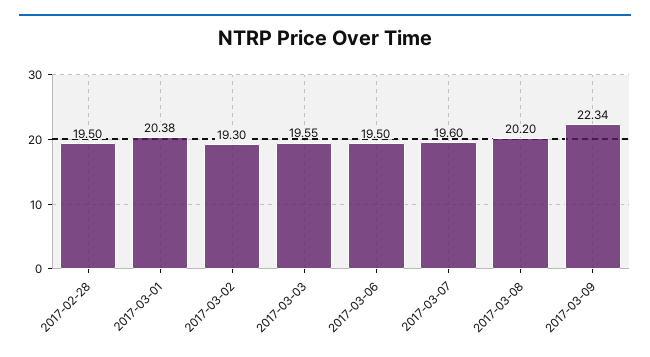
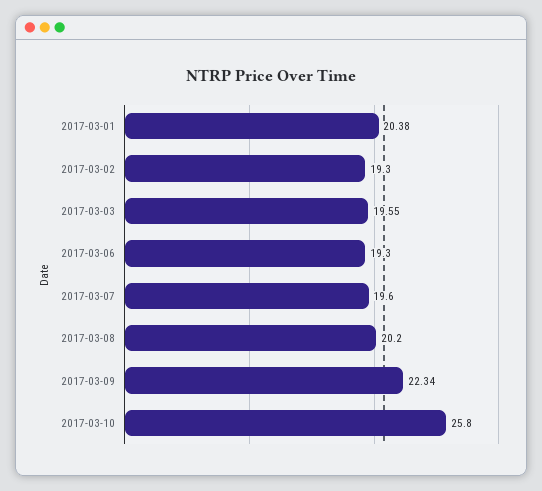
2017-02-28: 19.5 -> none
2017-03-06: 19.5 -> 19.3
2017-03-10: none -> 25.8

